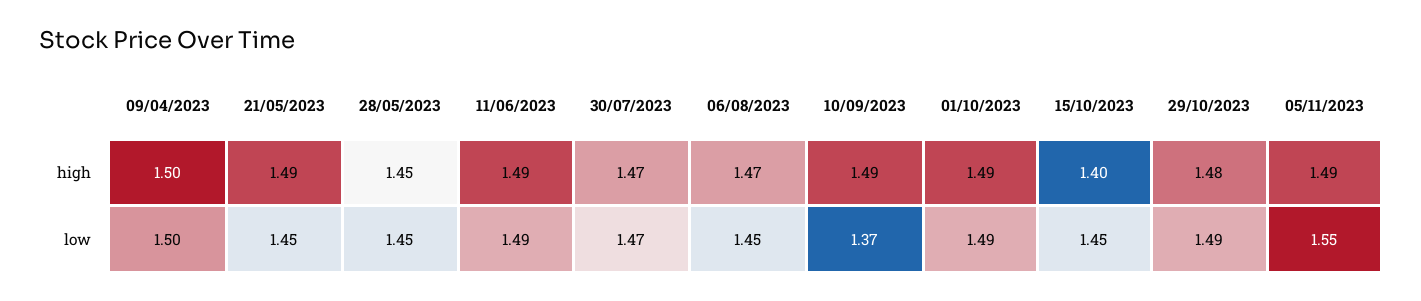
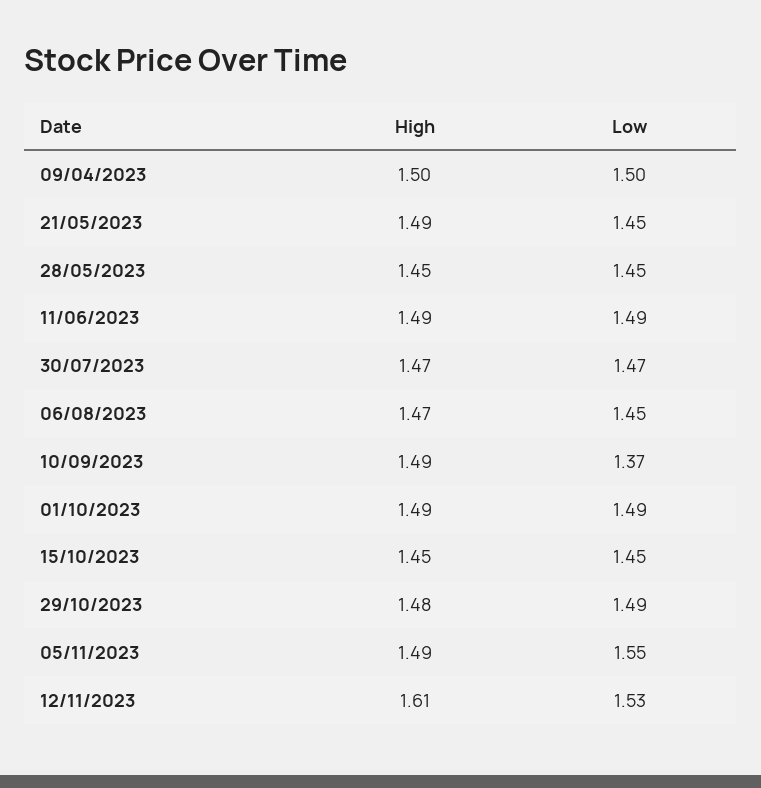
15/10/2023, high: 1.4 -> 1.45
12/11/2023, high: none -> 1.61
12/11/2023, low: none -> 1.53

